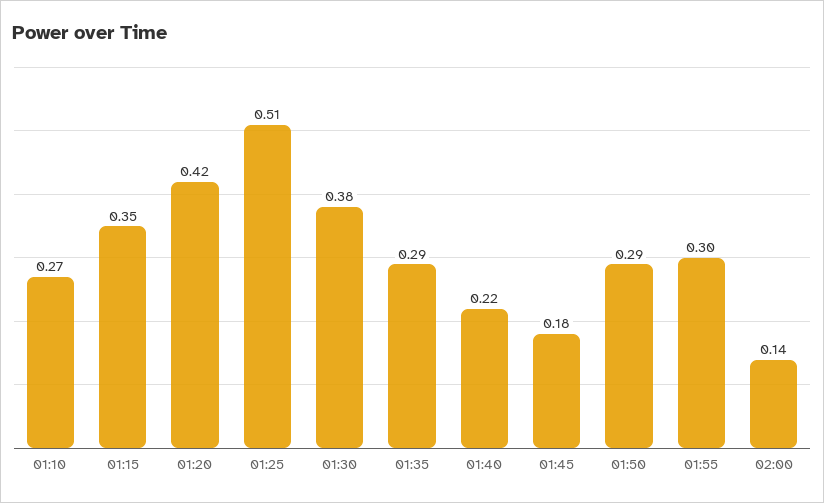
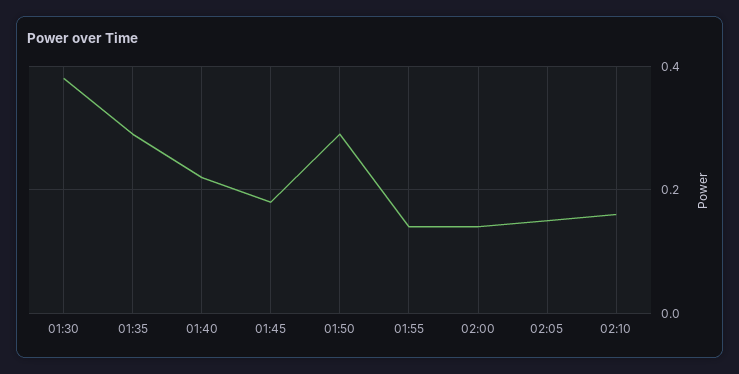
01:10: 0.27 -> none
01:15: 0.35 -> none
01:20: 0.42 -> none
01:25: 0.51 -> none
01:55: 0.3 -> 0.15
02:05: none -> 0.15
02:10: none -> 0.15

